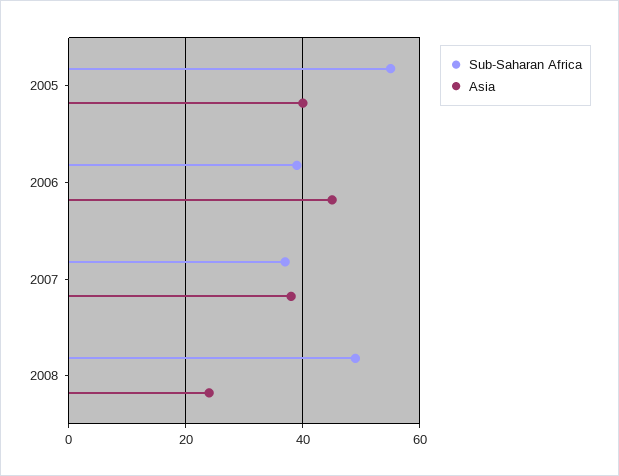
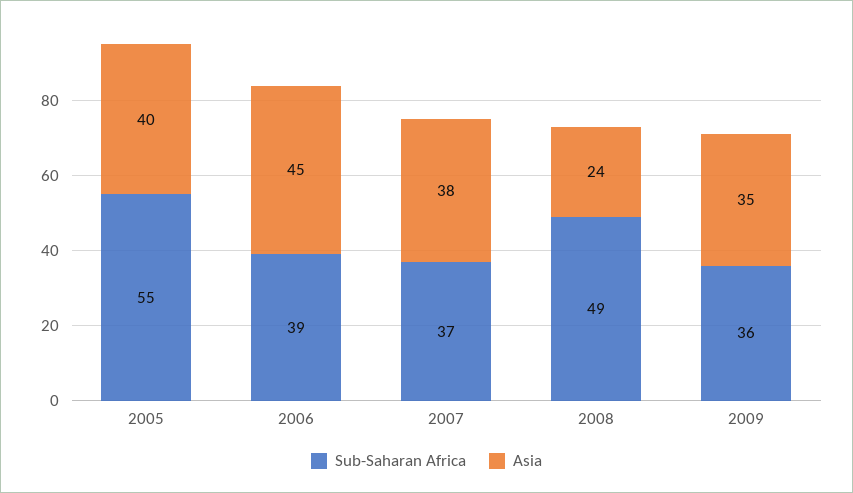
Sub-Saharan Africa, 2009: none -> 36
Asia, 2009: none -> 35

